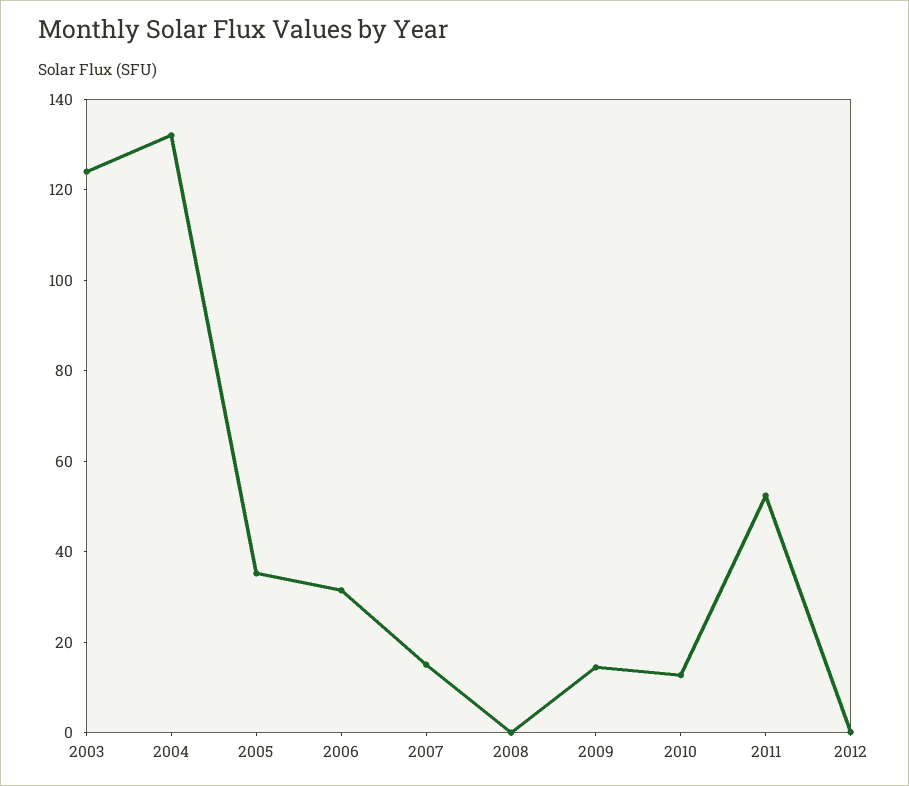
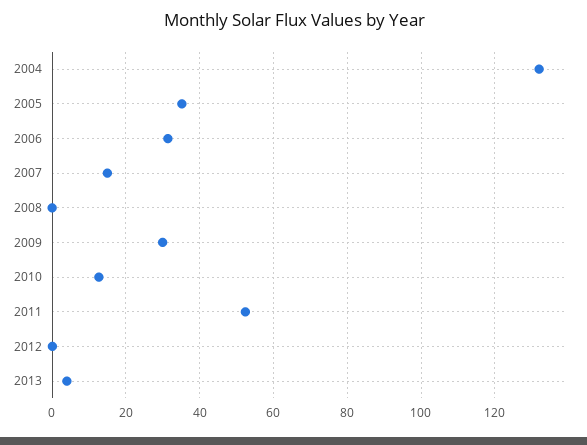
2003: 125 -> none
2009: 15 -> 30
2013: none -> 4

